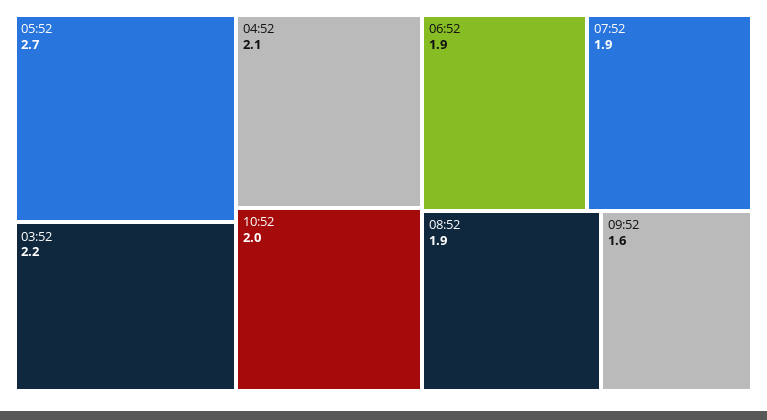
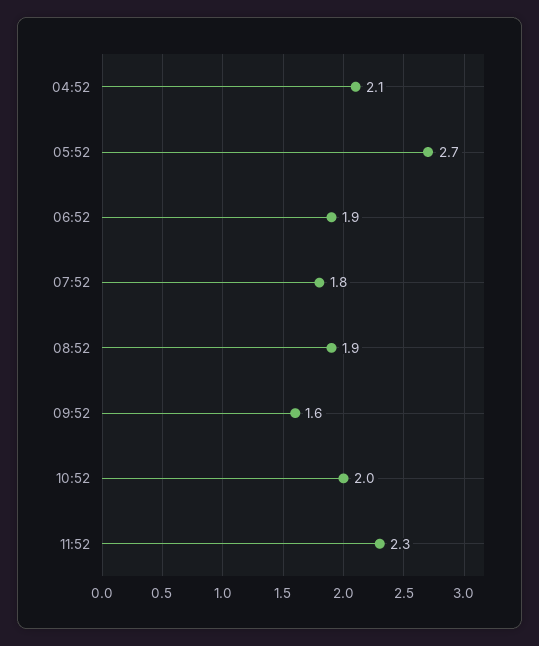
03:52: 2.2 -> none
07:52: 1.9 -> 1.8
11:52: none -> 2.3

